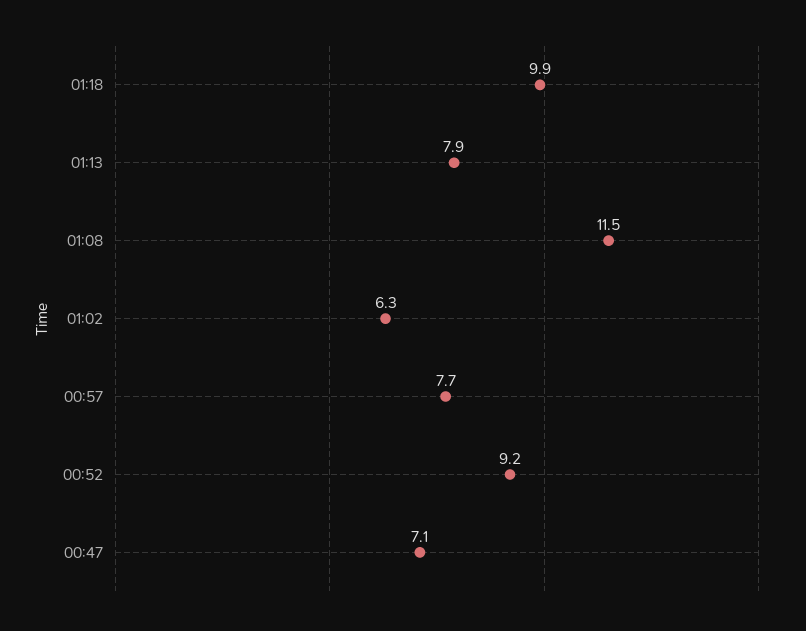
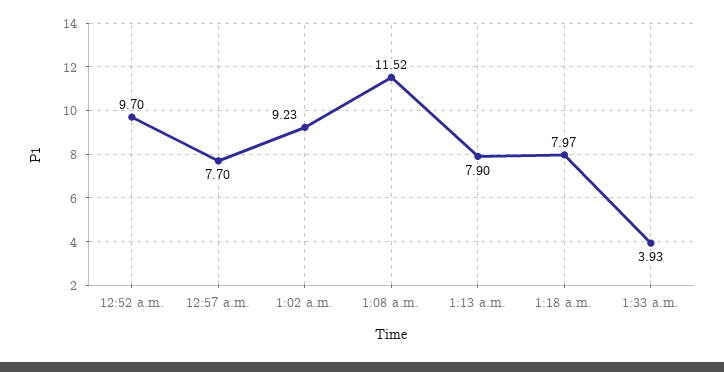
01:18: 9.9 -> 7.97
01:02: 6.3 -> 9.23
00:52: 9.2 -> 9.7
00:47: 7.1 -> none
1:33 a.m.: none -> 3.93

